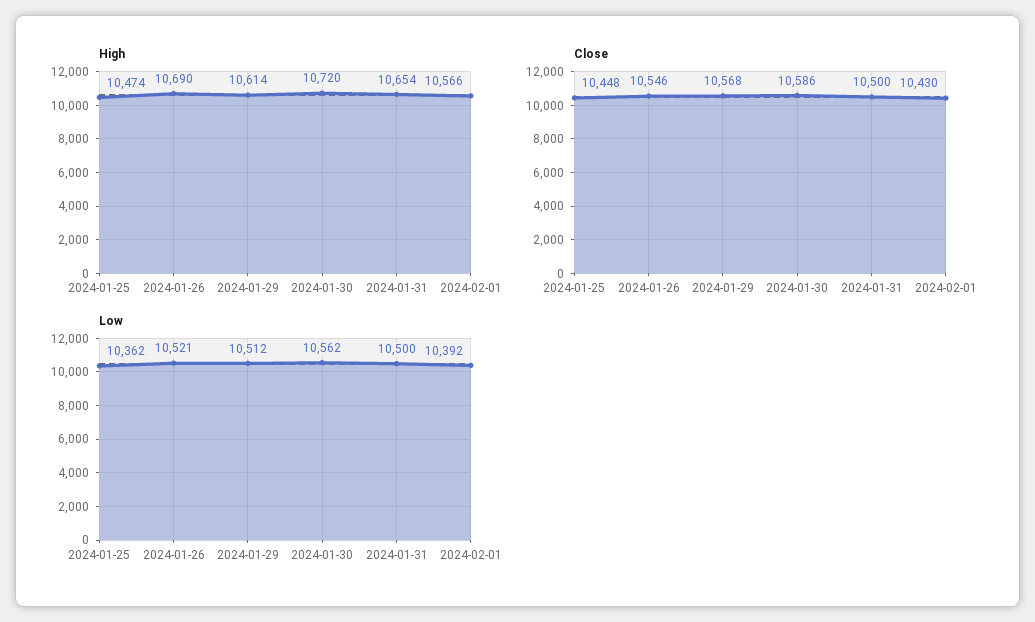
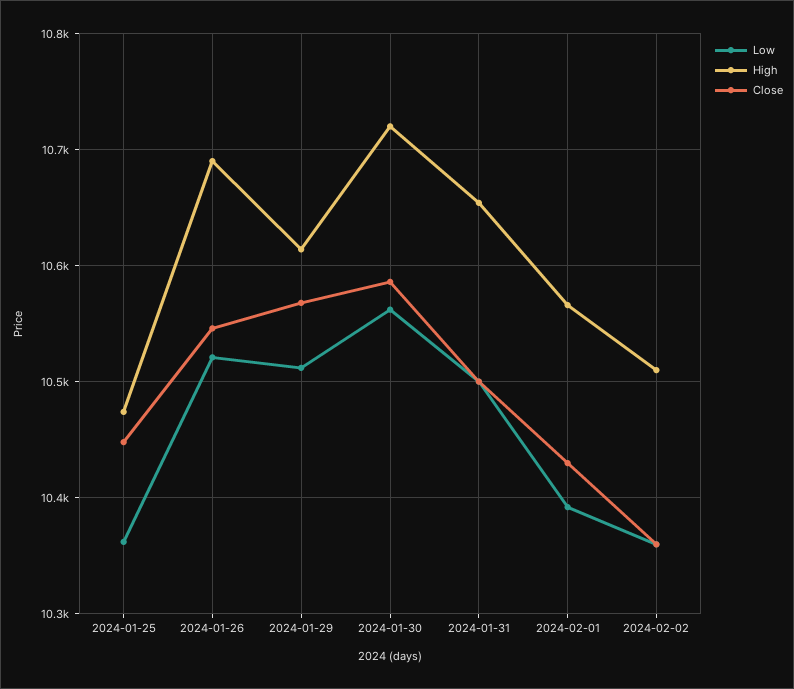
Low, 2024-02-02: none -> 10360
High, 2024-02-02: none -> 10510
Close, 2024-02-02: none -> 10360

